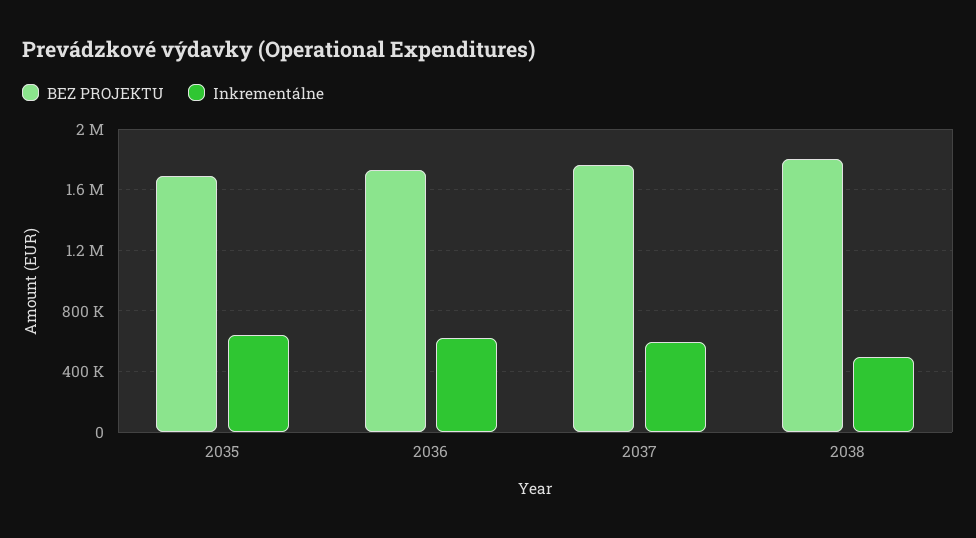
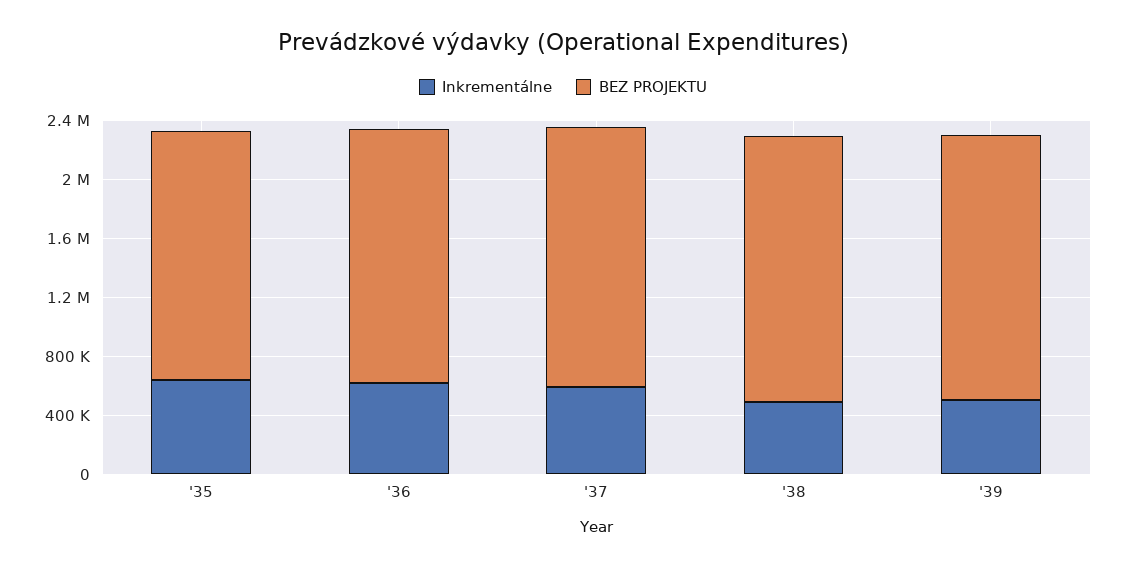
Inkrementálne, '39: none -> 500000
BEZ PROJEKTU, '39: none -> 1800000

